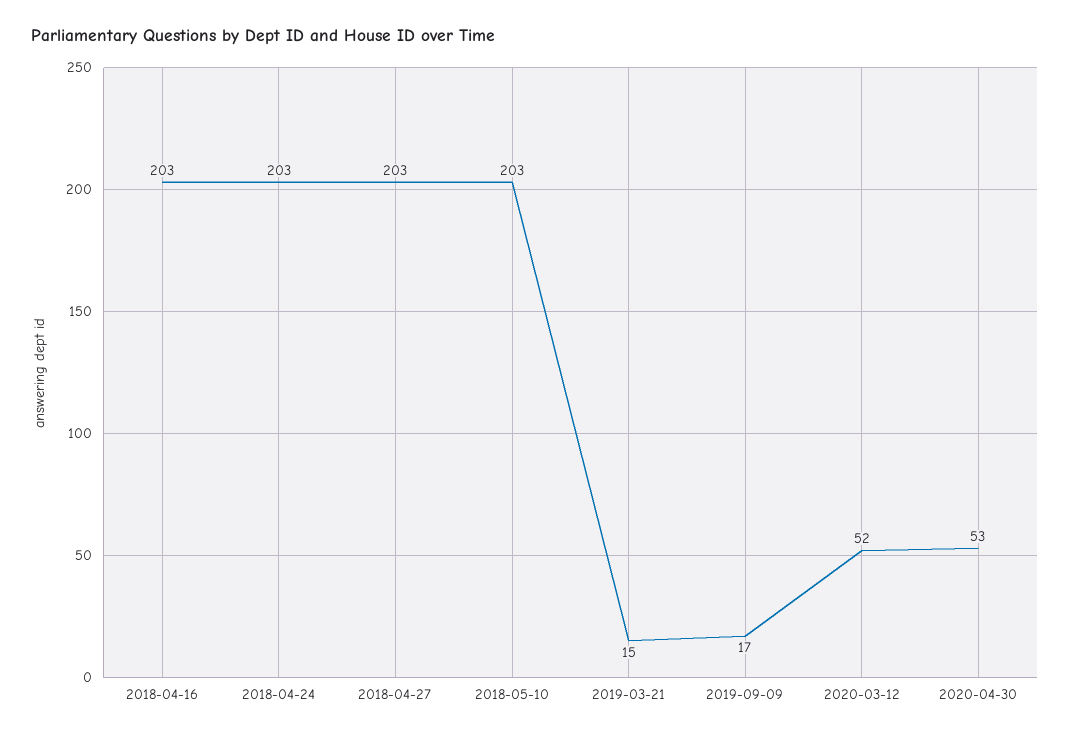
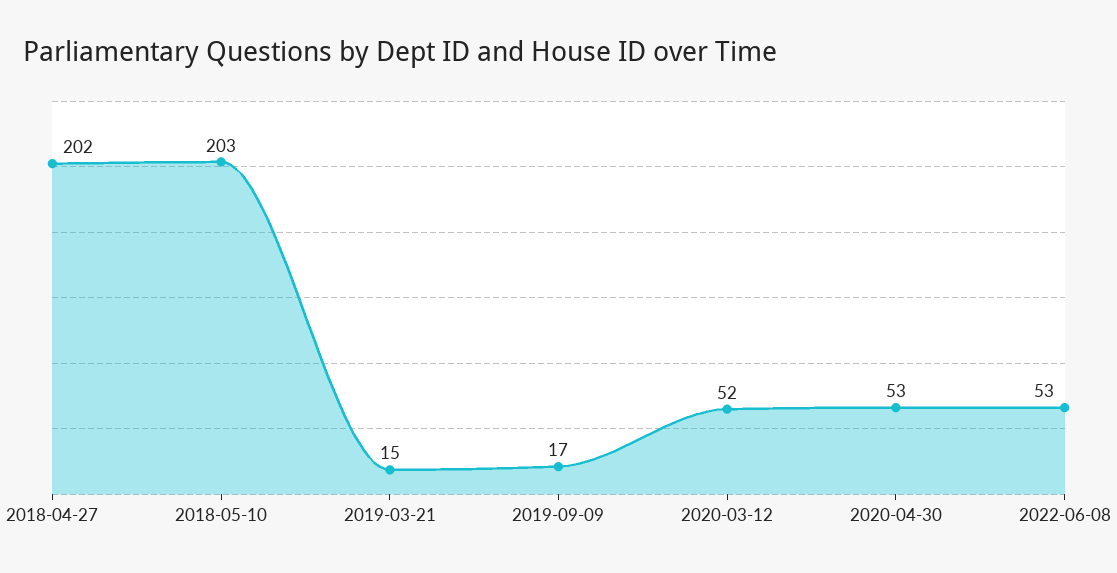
2018-04-16: 203 -> none
2018-04-24: 203 -> none
2018-04-27: 203 -> 202
2022-06-08: none -> 53

